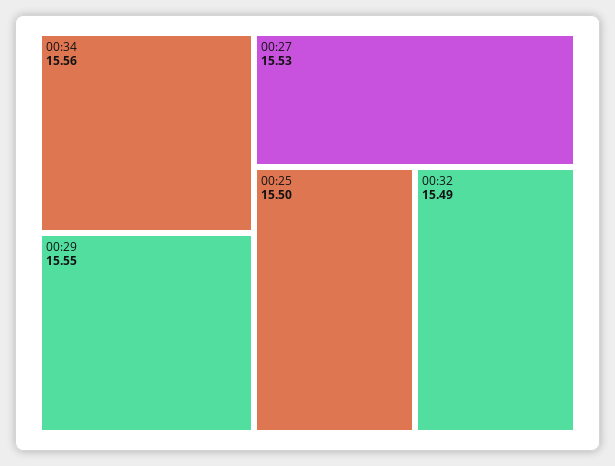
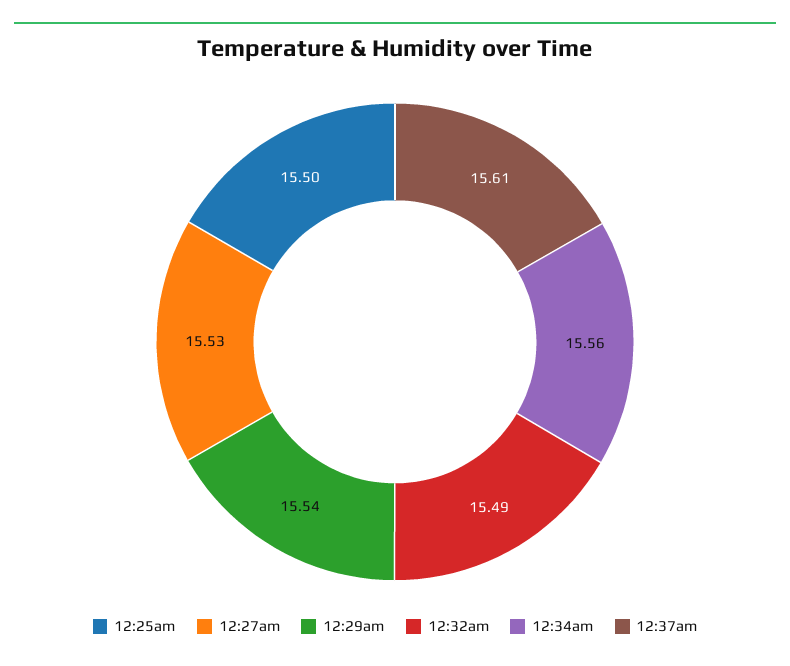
00:29: 15.55 -> 15.54
12:37am: none -> 15.61

